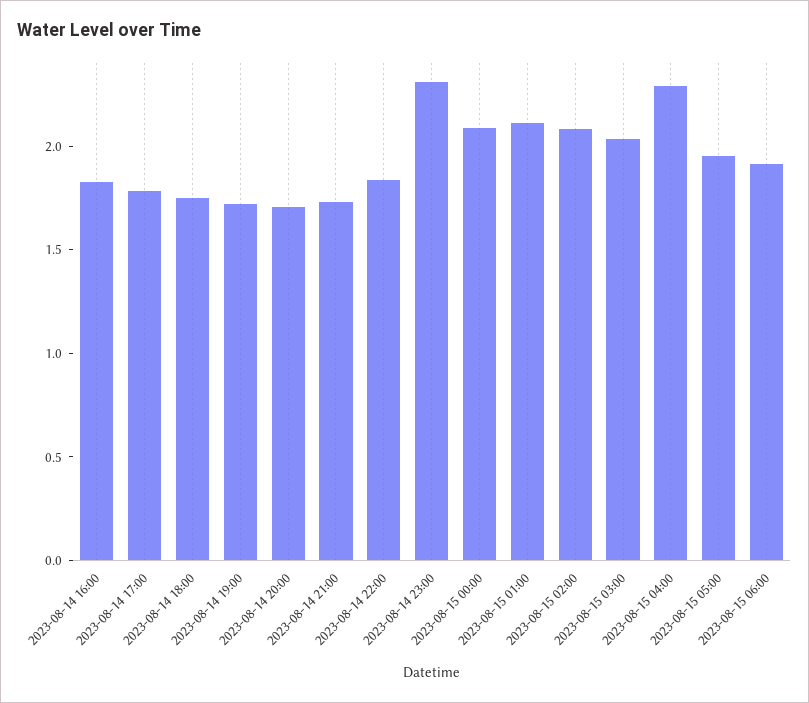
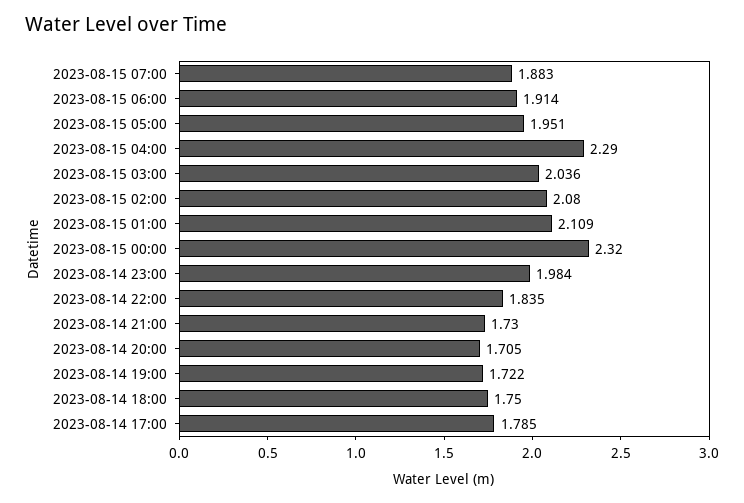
2023-08-14 16:00: 1.8 -> none
2023-08-14 23:00: 2.3 -> 1.984
2023-08-15 00:00: 2.1 -> 2.32
2023-08-15 07:00: none -> 1.883

